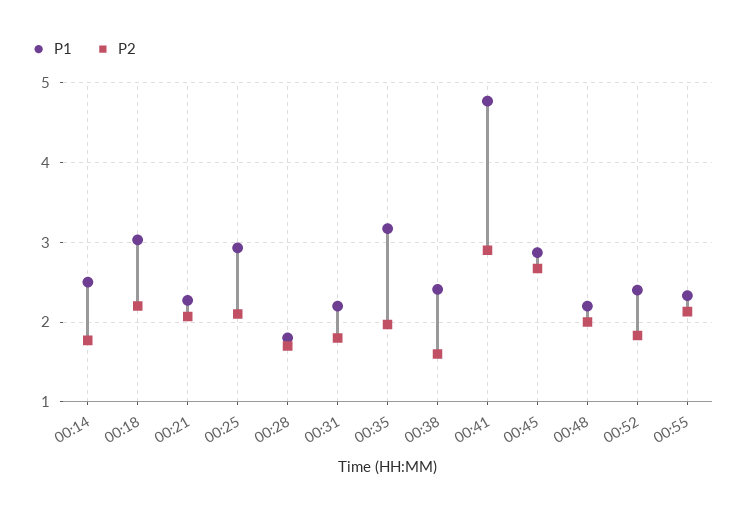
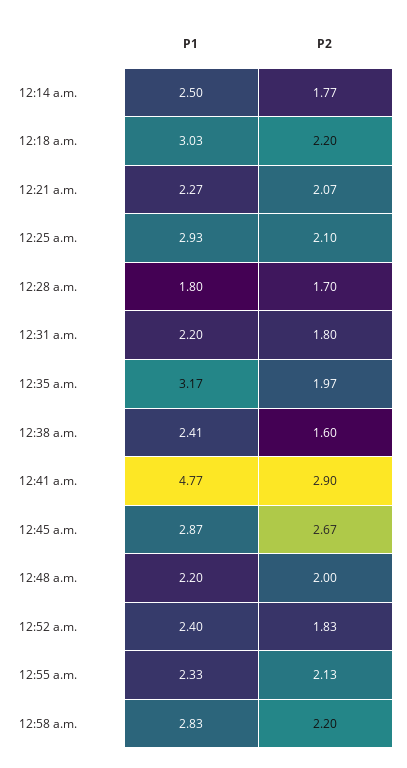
P1, 12:58 a.m.: none -> 2.83
P2, 12:58 a.m.: none -> 2.2

